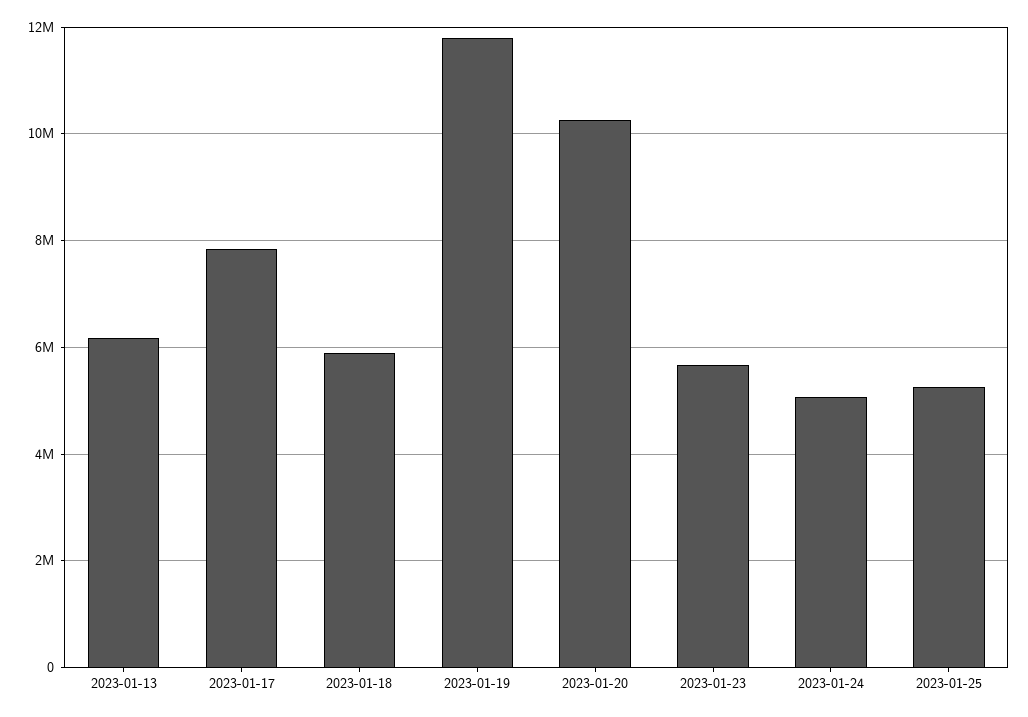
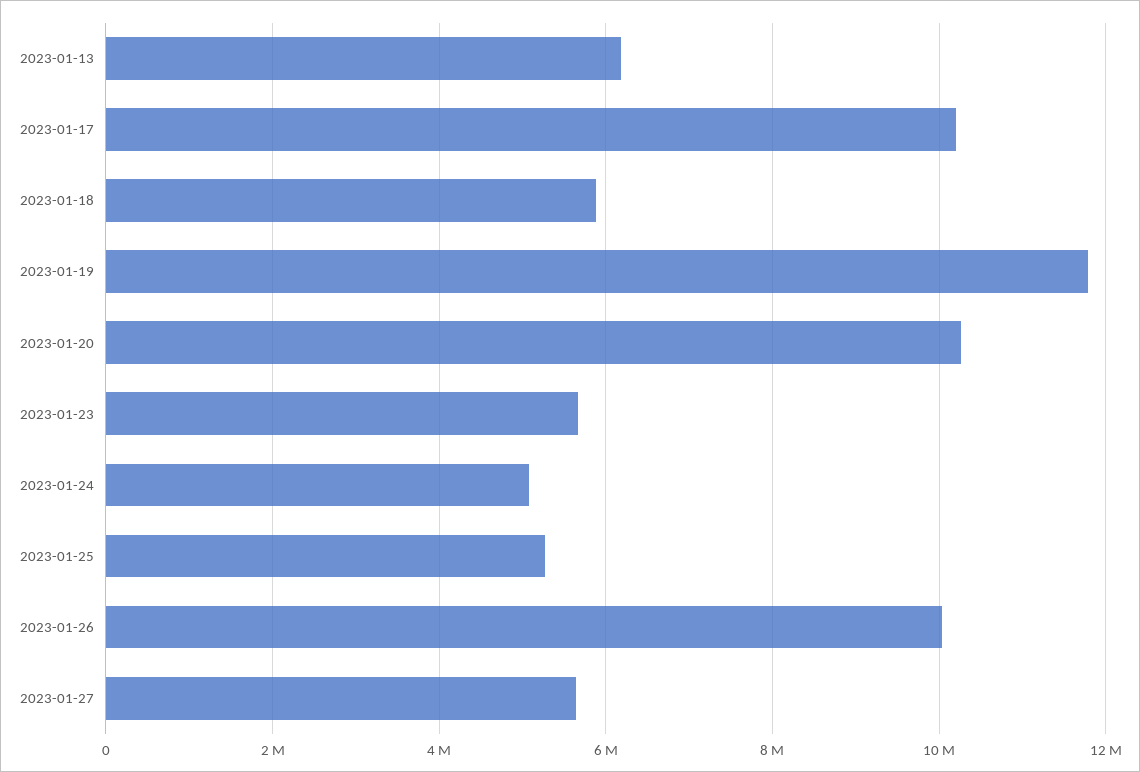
2023-01-17: 7800000 -> 10200000
2023-01-26: none -> 10000000
2023-01-27: none -> 5600000

